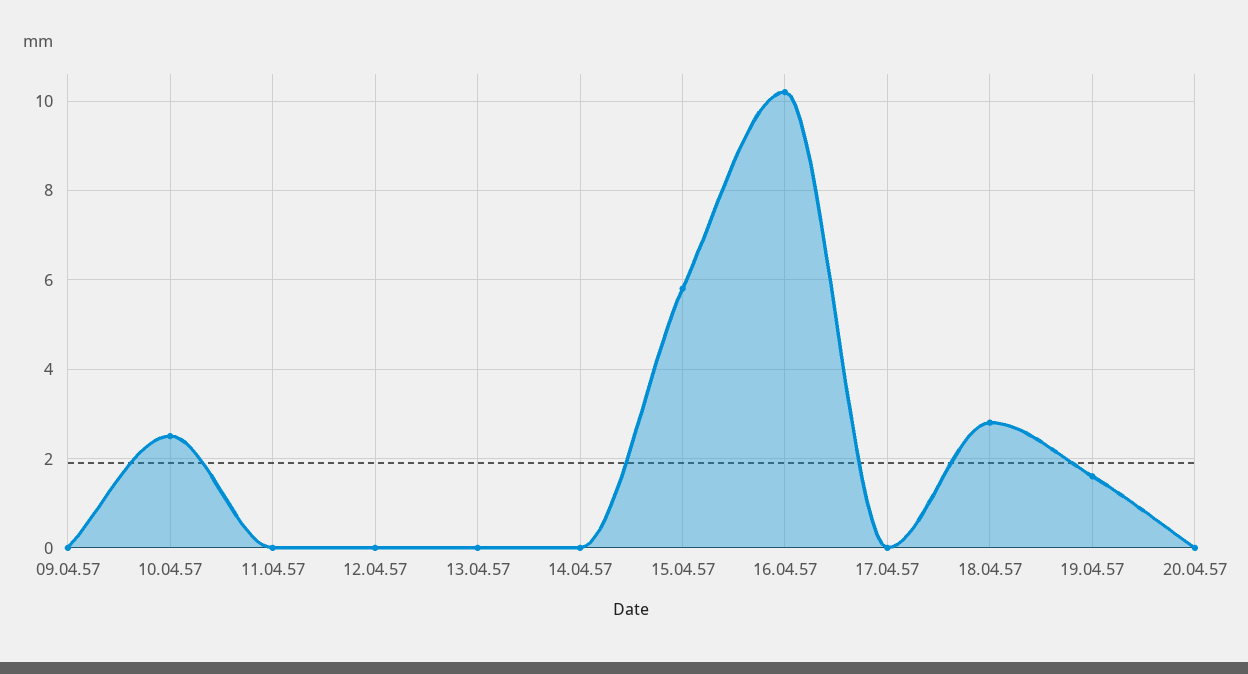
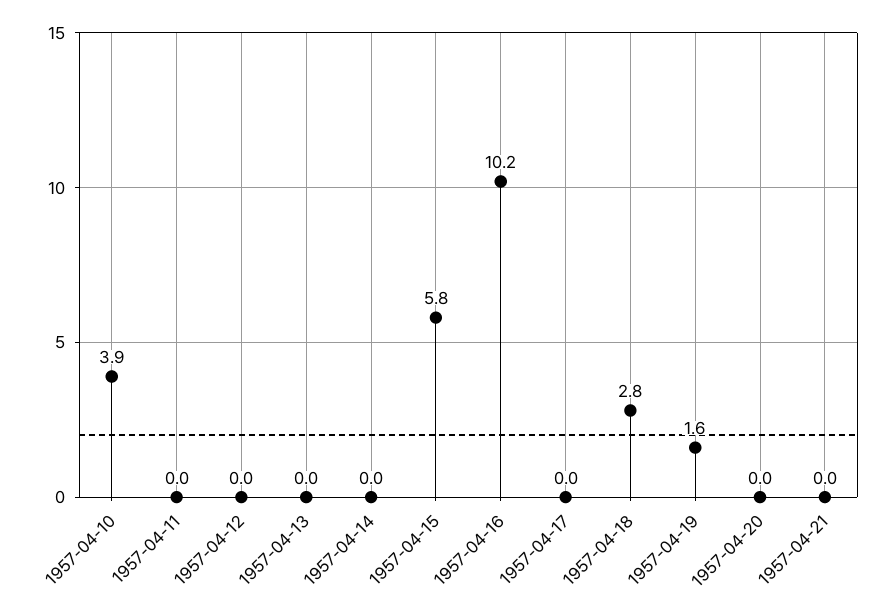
09.04.57: 0 -> none
10.04.57: 2.5 -> 3.9
1957-04-21: none -> 0

